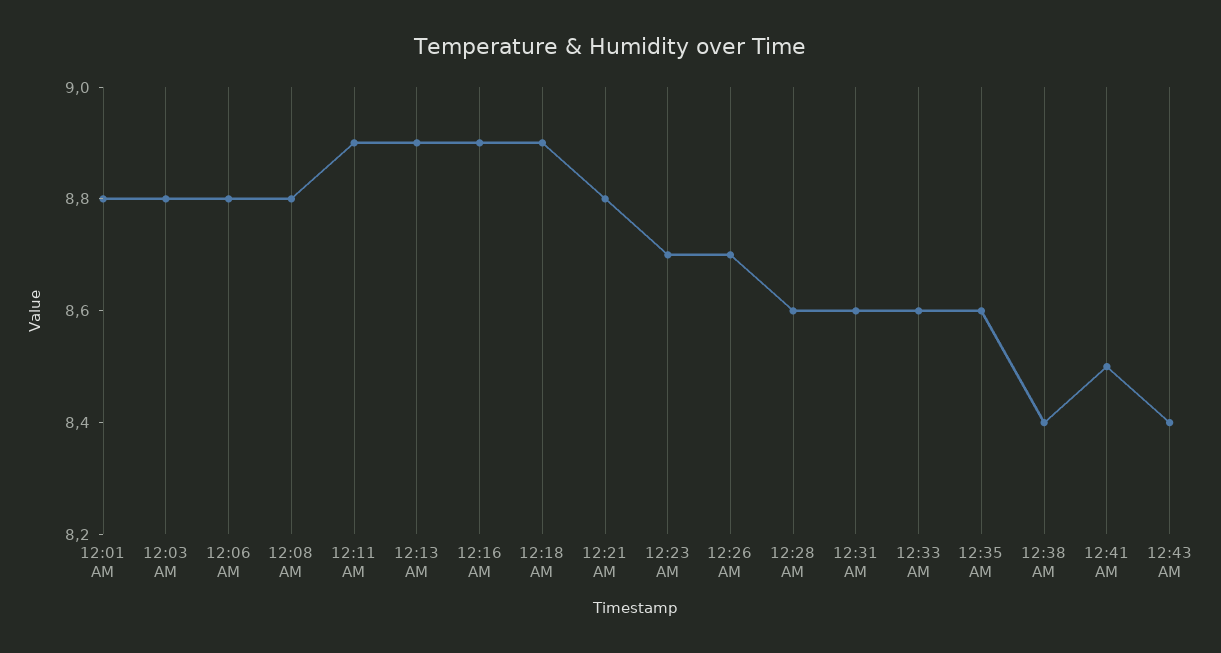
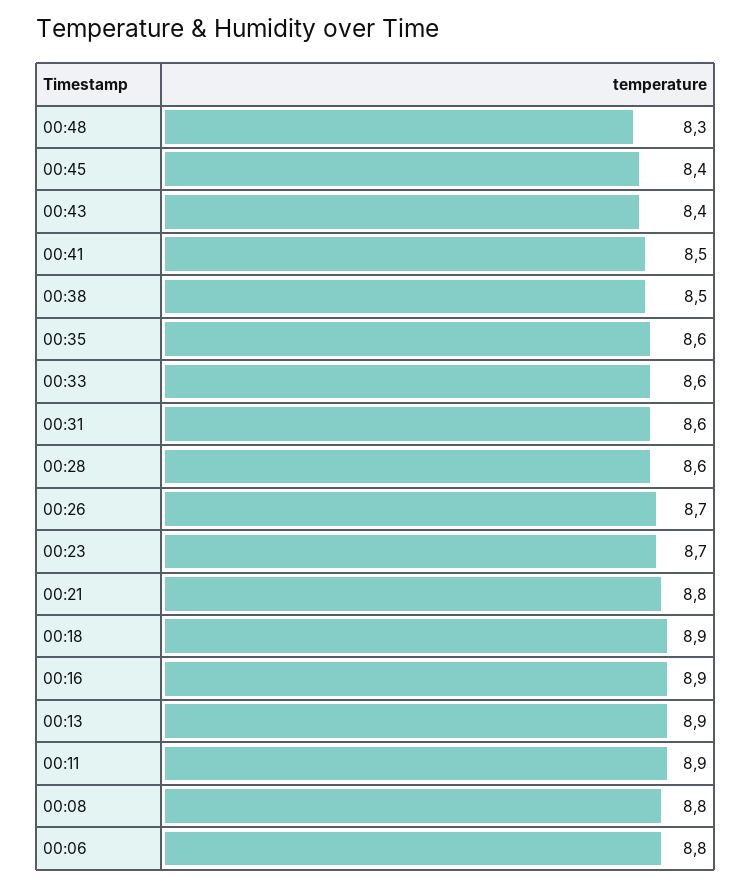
12:01 AM: 8.8 -> none
12:03 AM: 8.8 -> none
12:38 AM: 8.4 -> 8.5
00:48: none -> 8.3
00:45: none -> 8.4

